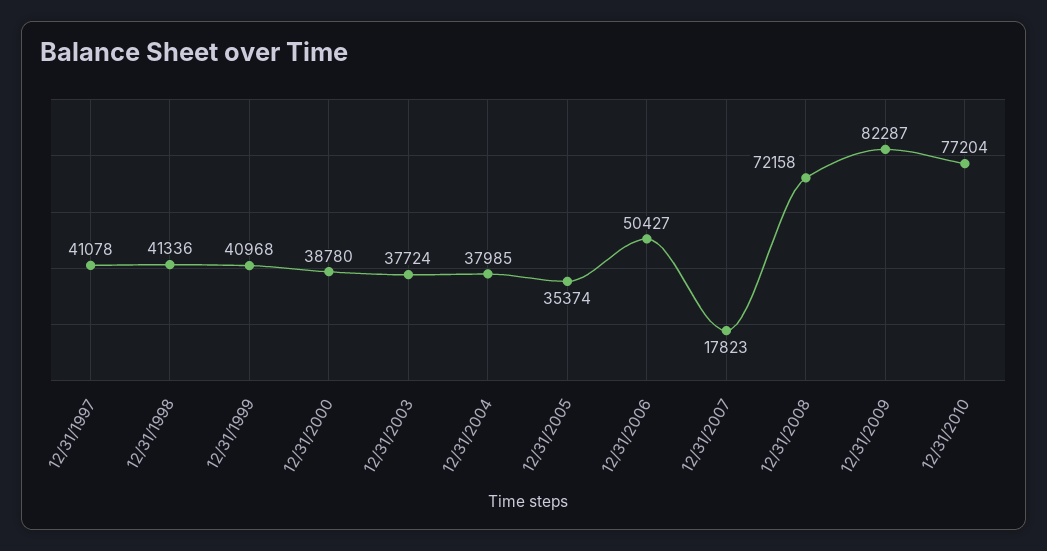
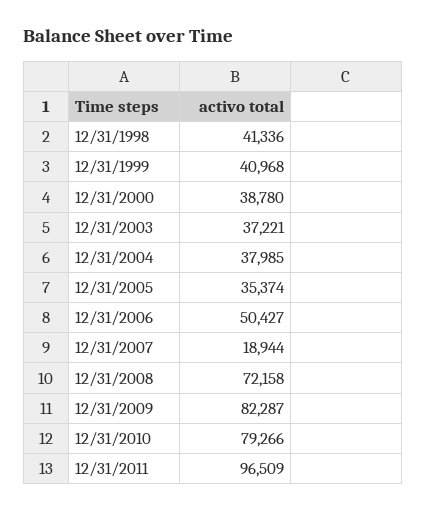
12/31/1997: 41078 -> none
12/31/2003: 37724 -> 37221
12/31/2007: 17823 -> 18944
12/31/2010: 77204 -> 79266
12/31/2011: none -> 96509

